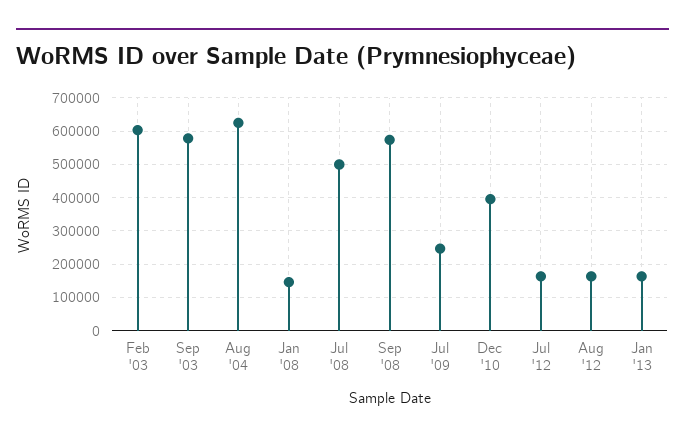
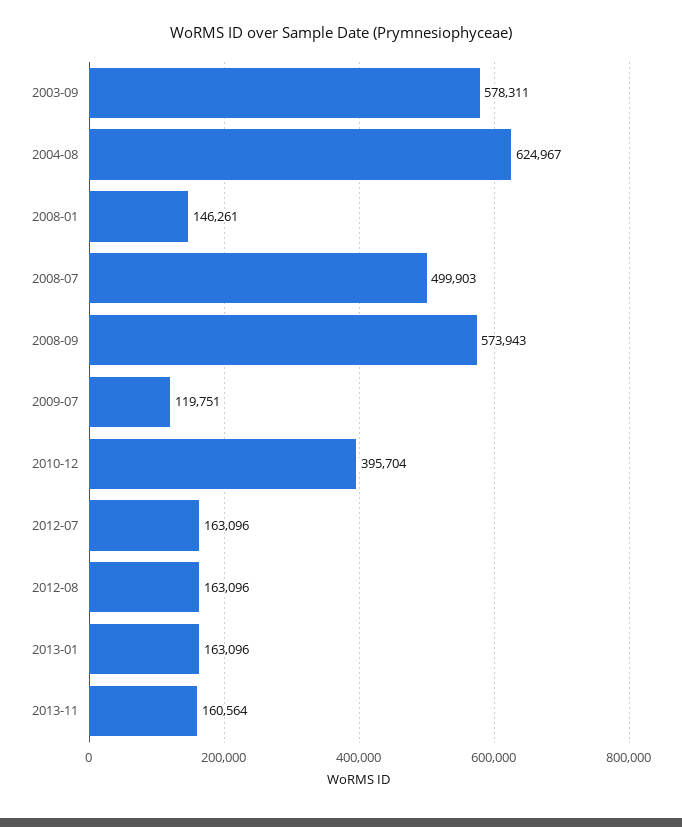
Feb '03: 600000 -> none
Jul '09: 240000 -> 119751
2013-11: none -> 160564

